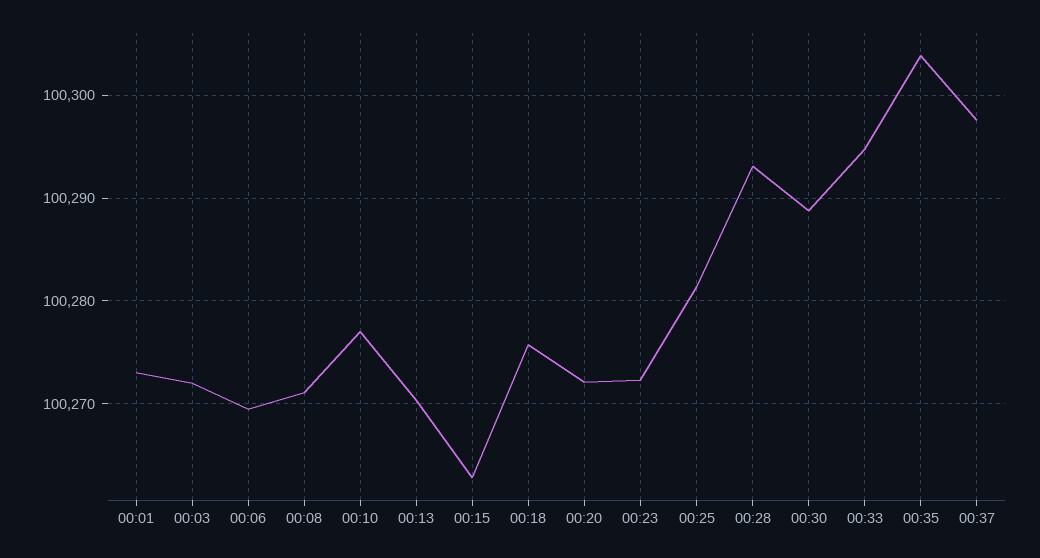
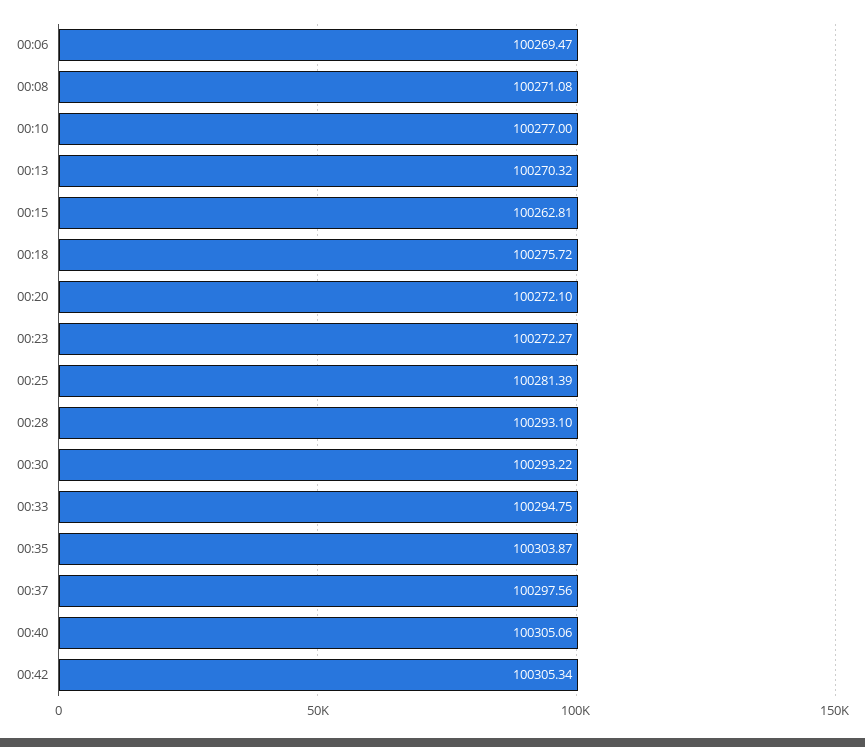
00:01: 100273 -> none
00:03: 100272 -> none
00:30: 100289 -> 100293.22
00:40: none -> 100305.06
00:42: none -> 100305.34

